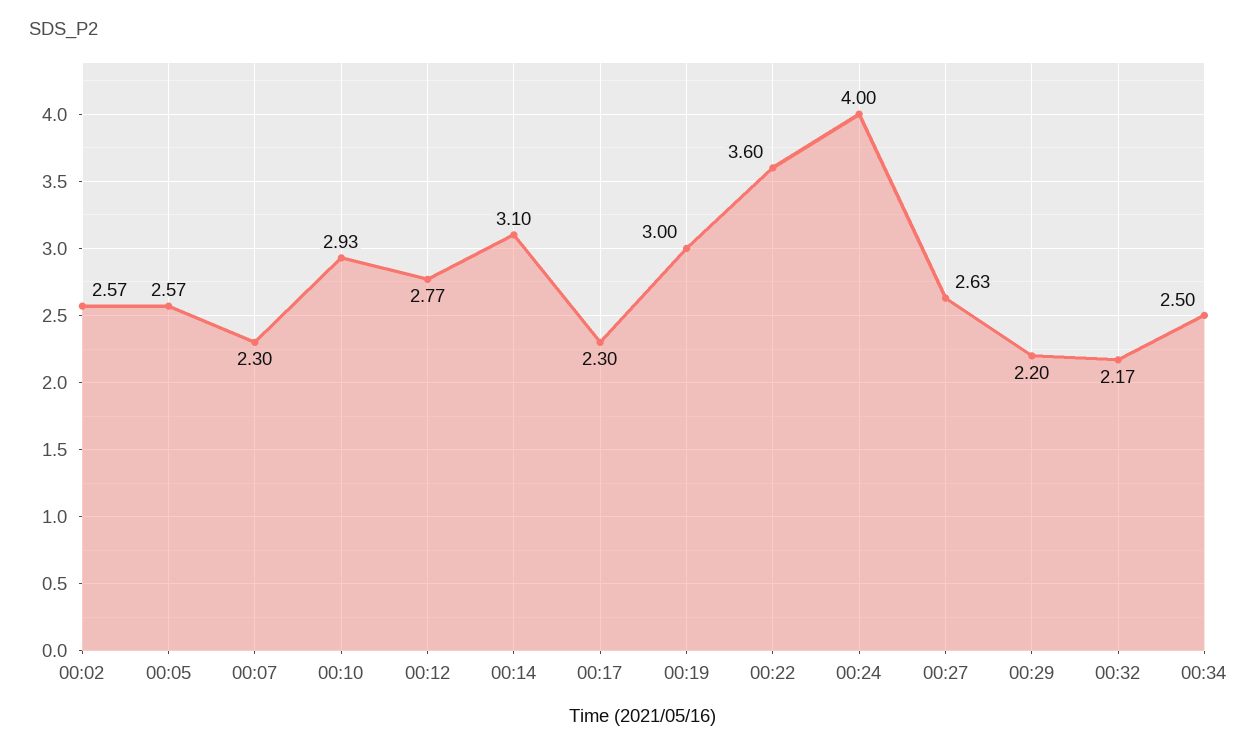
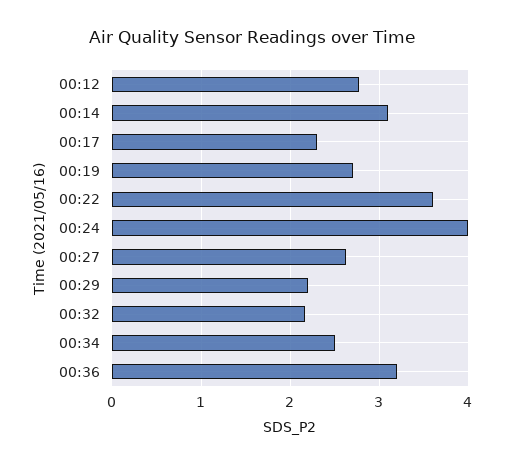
00:02: 2.57 -> none
00:05: 2.57 -> none
00:07: 2.3 -> none
00:10: 2.93 -> none
00:19: 3 -> 2.7
00:36: none -> 3.2

